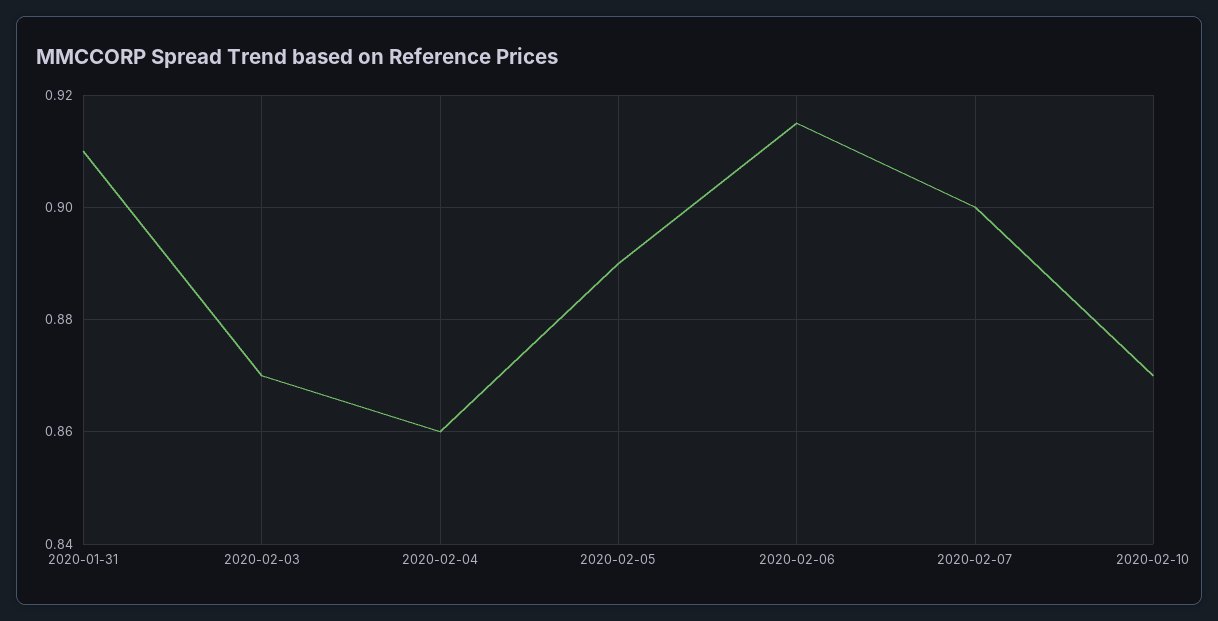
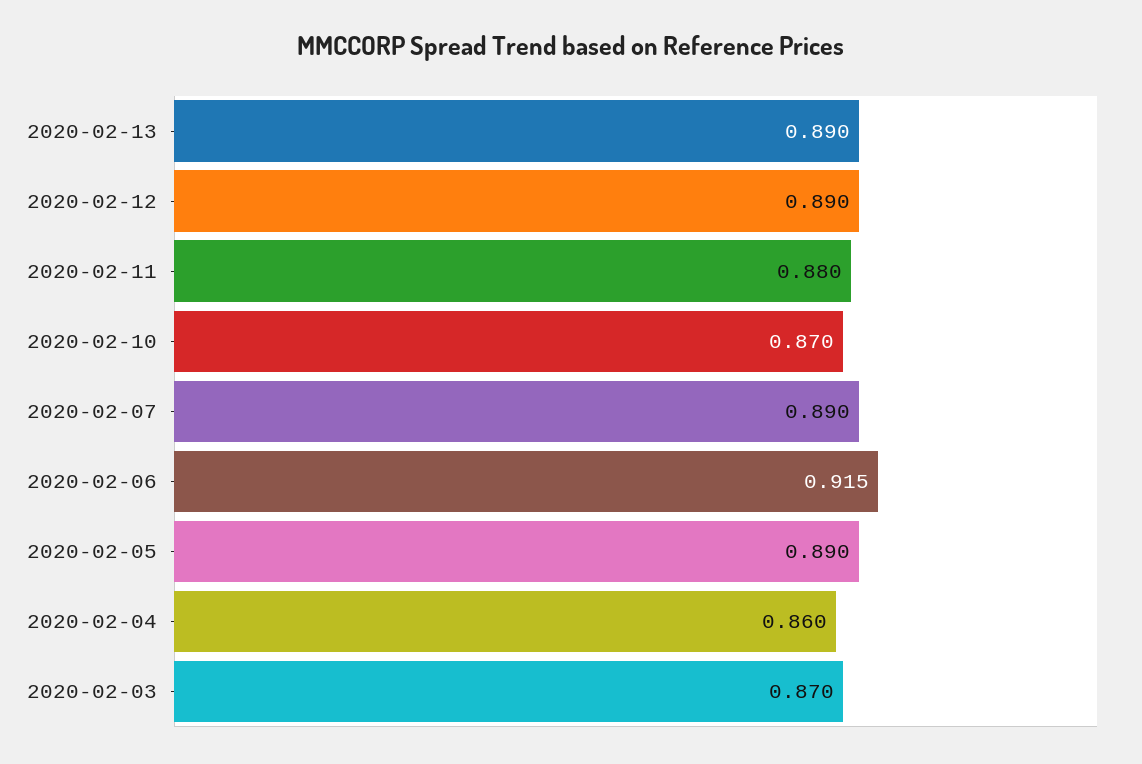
2020-01-31: 0.91 -> none
2020-02-07: 0.9 -> 0.89
2020-02-13: none -> 0.89
2020-02-12: none -> 0.89
2020-02-11: none -> 0.88

